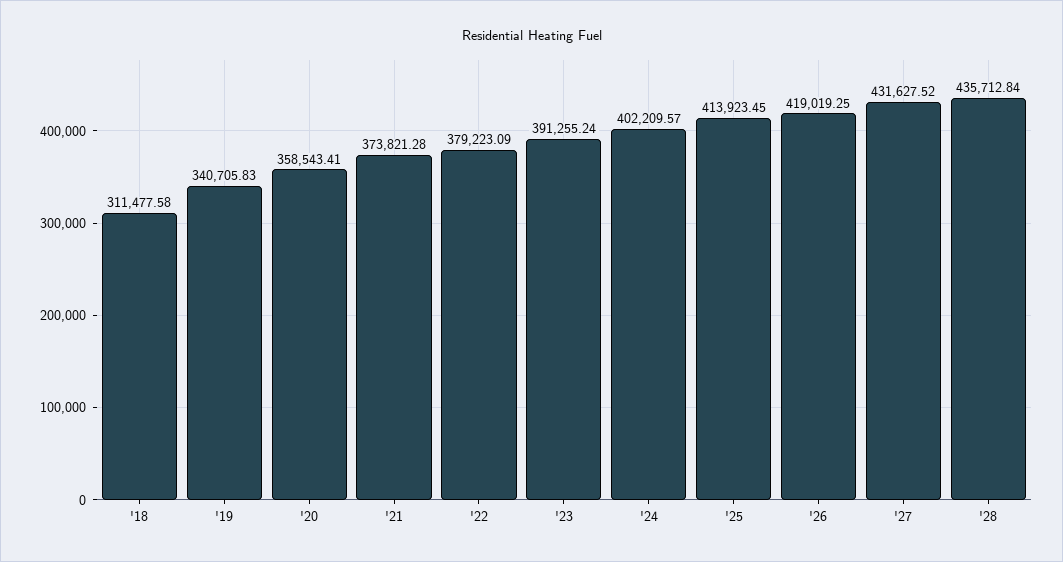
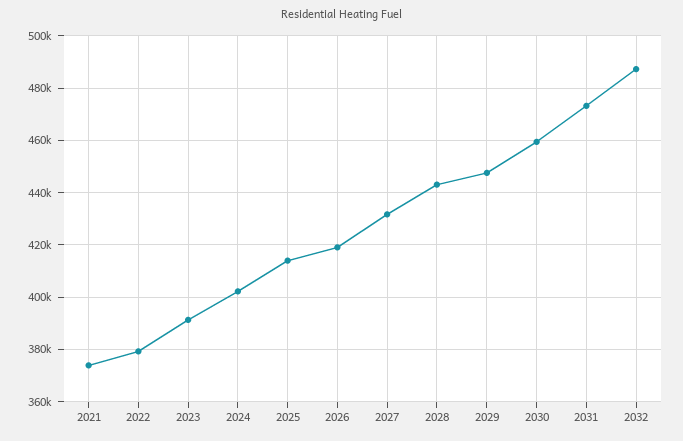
'18: 311477.58 -> none
'19: 340705.83 -> none
'20: 358543.41 -> none
'28: 435712.84 -> 442500
2029: none -> 447500
2030: none -> 460000
2031: none -> 472500
2032: none -> 487500

